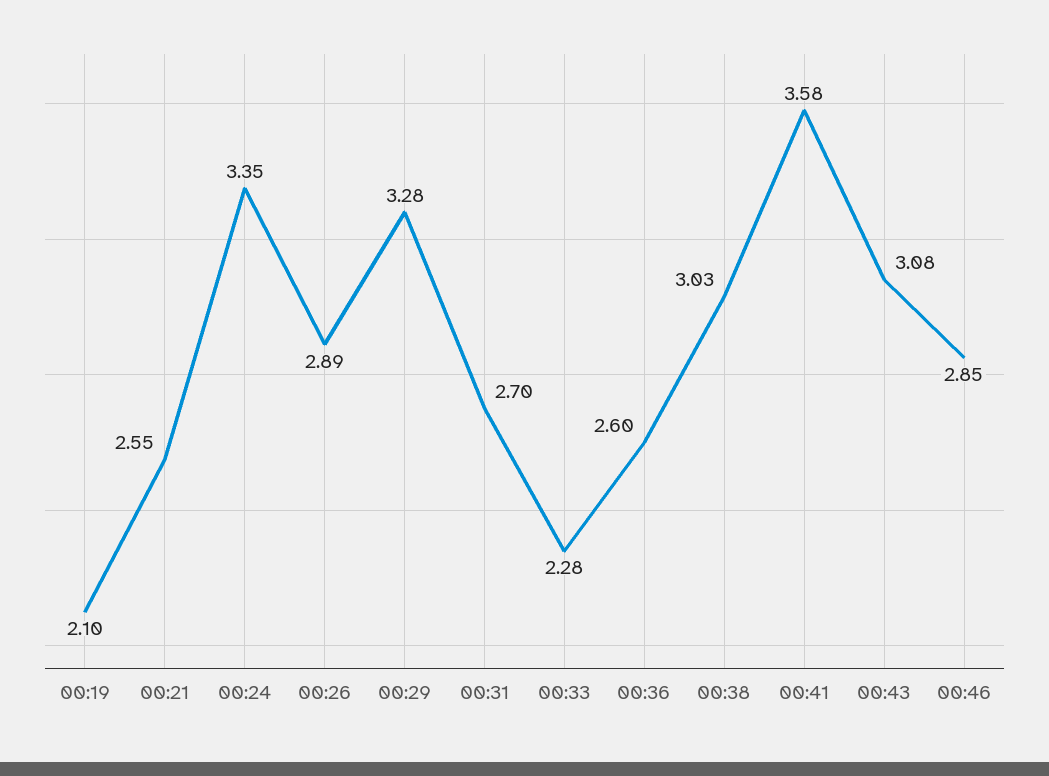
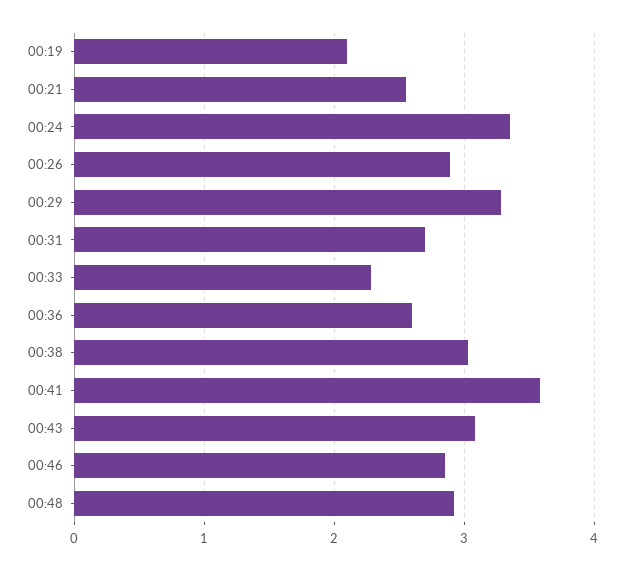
00:48: none -> 2.9

